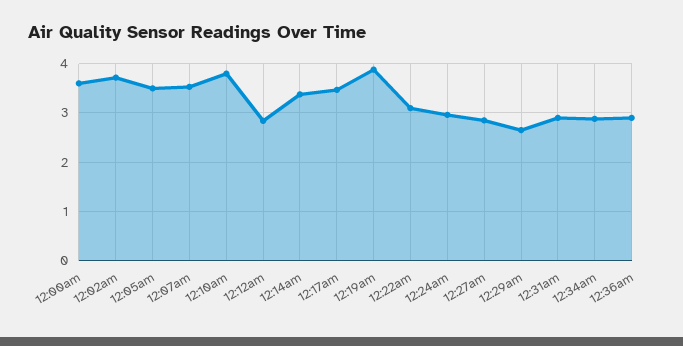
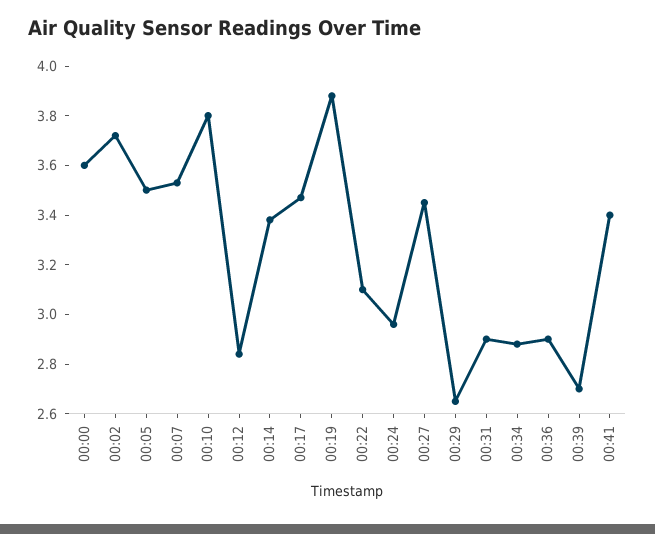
12:27am: 2.8 -> 3.45
00:39: none -> 2.7
00:41: none -> 3.4

